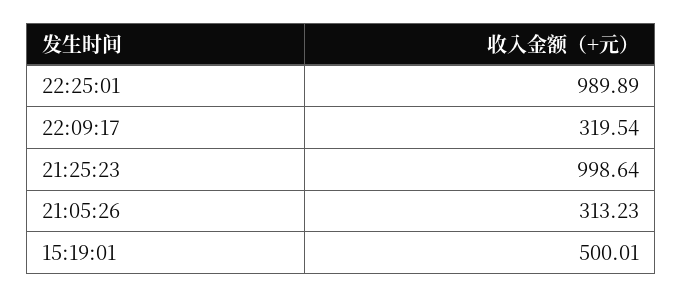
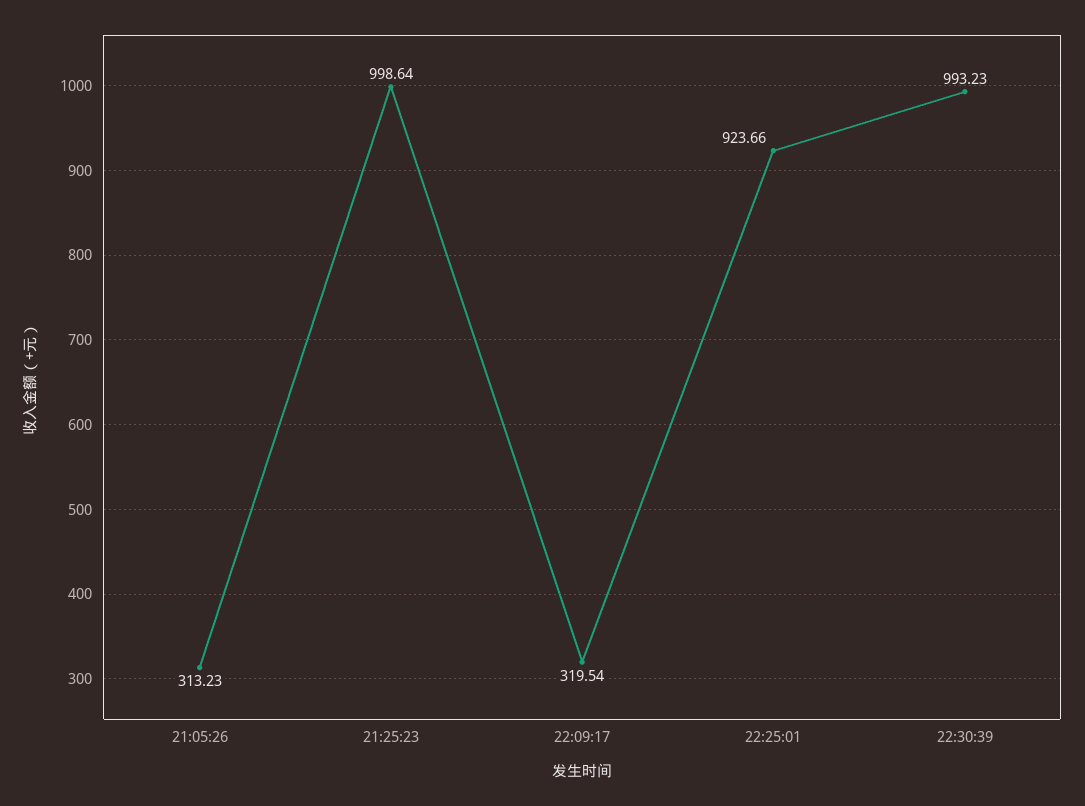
22:25:01: 989.89 -> 923.66
15:19:01: 500.01 -> none
22:30:39: none -> 993.23

